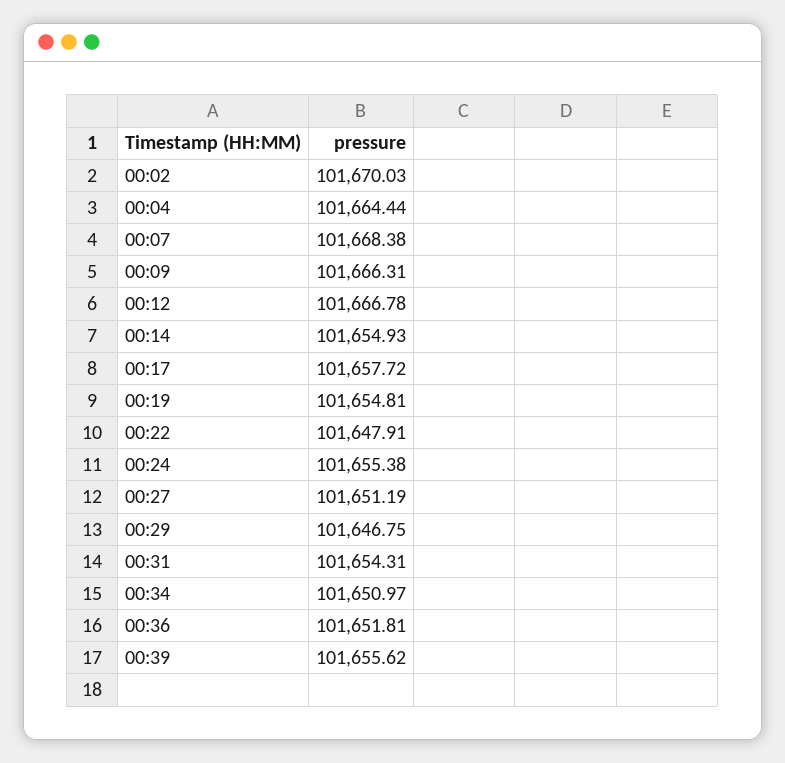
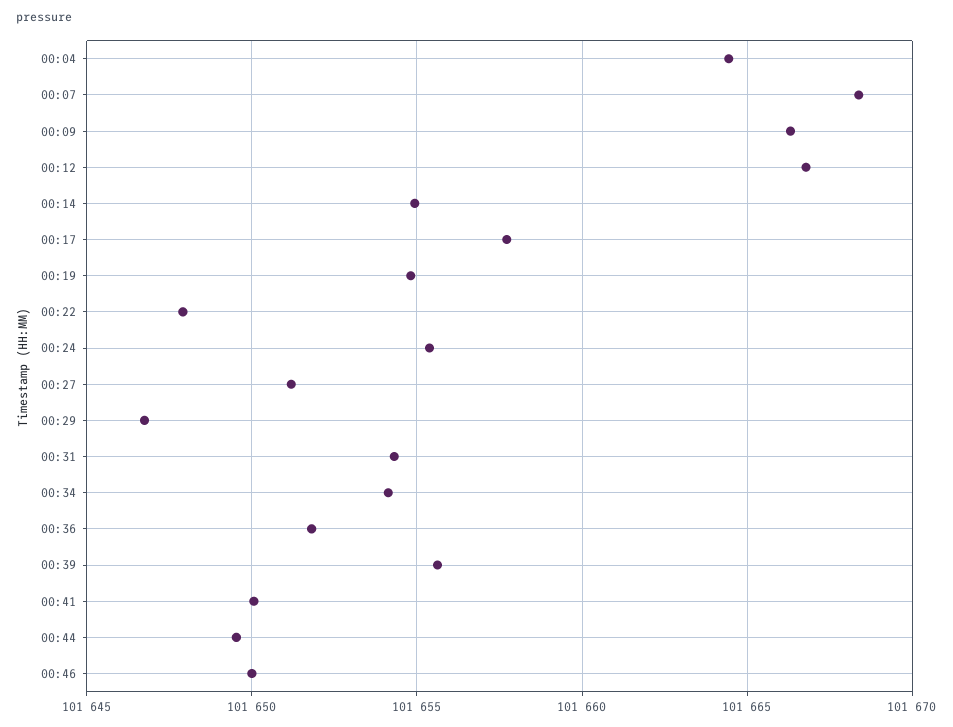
00:02: 101670.03 -> none
00:34: 101650.97 -> 101654
00:41: none -> 101650
00:44: none -> 101649.5
00:46: none -> 101650

